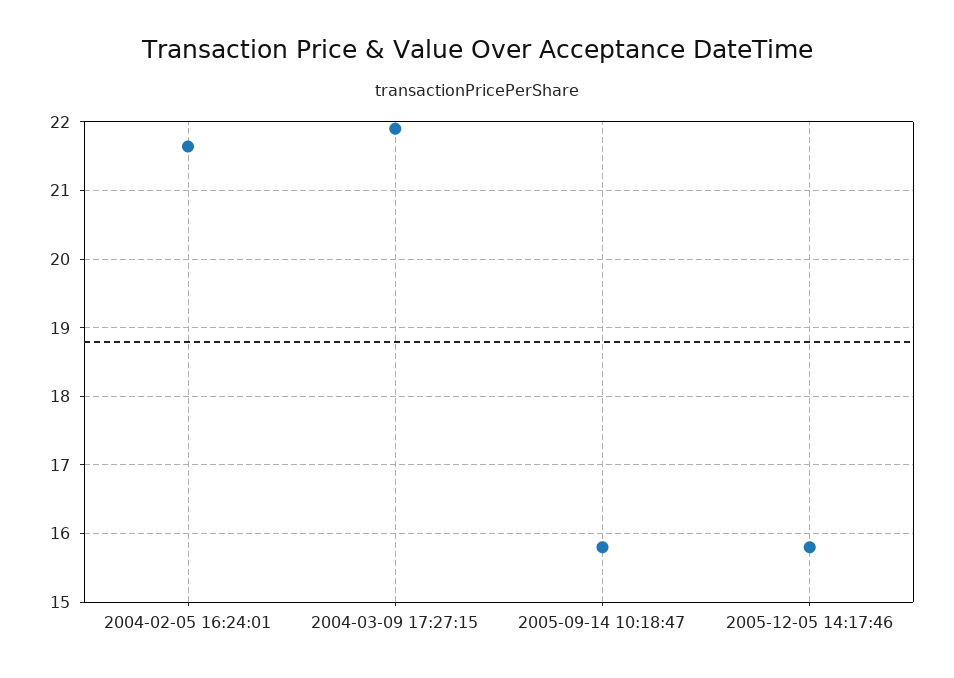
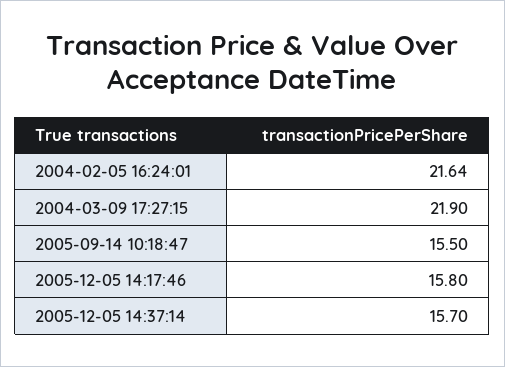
2005-09-14 10:18:47: 15.8 -> 15.5
2005-12-05 14:37:14: none -> 15.7

